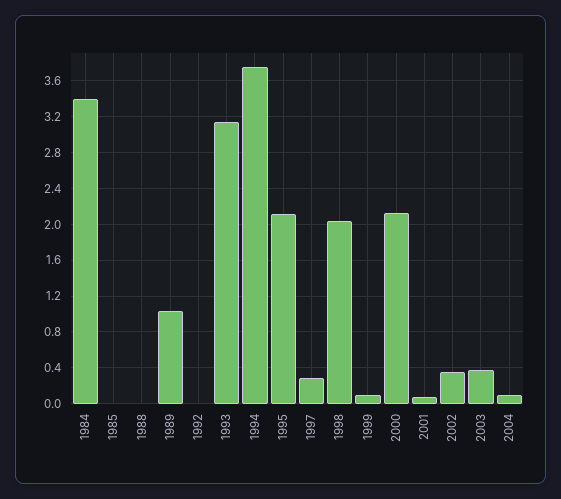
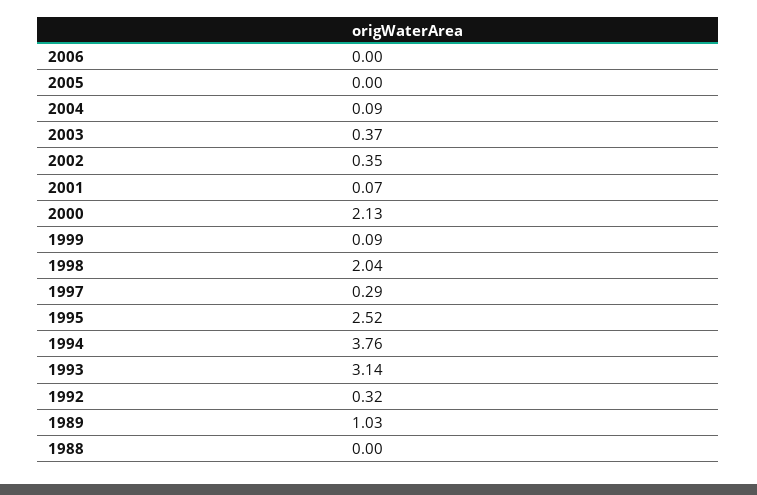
1984: 3.4 -> none
1985: 0 -> none
1992: 0 -> 0.32
1995: 2.1 -> 2.52
2006: none -> 0
2005: none -> 0

